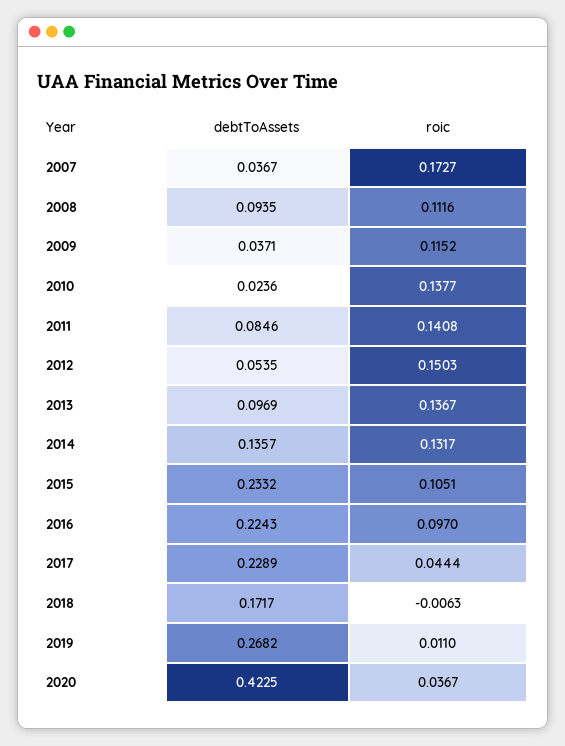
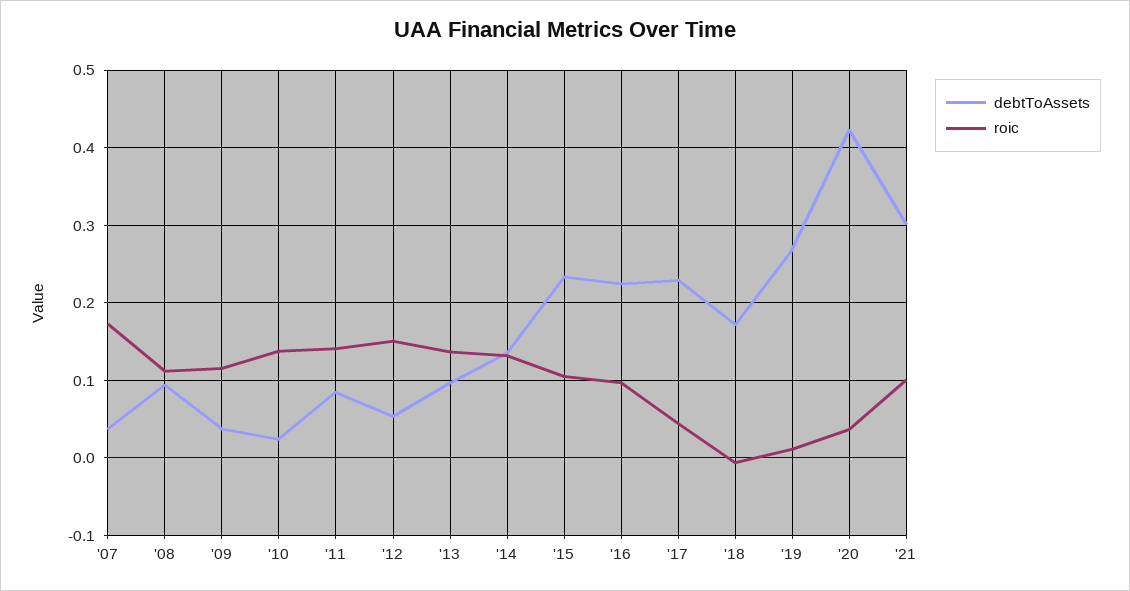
debtToAssets, '21: none -> 0.3
roic, '21: none -> 0.1

